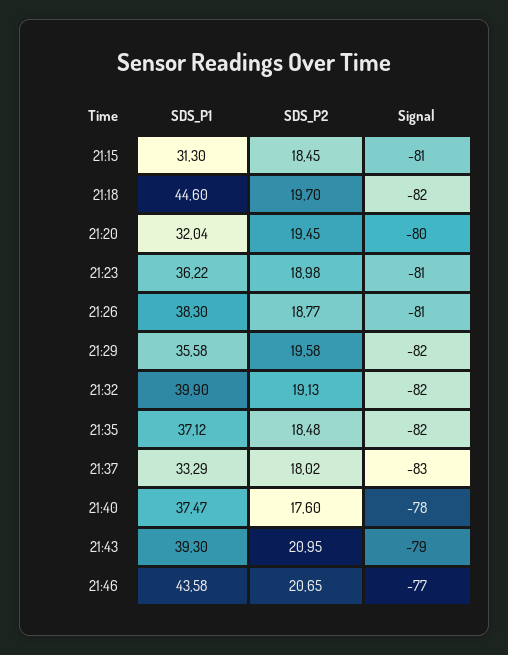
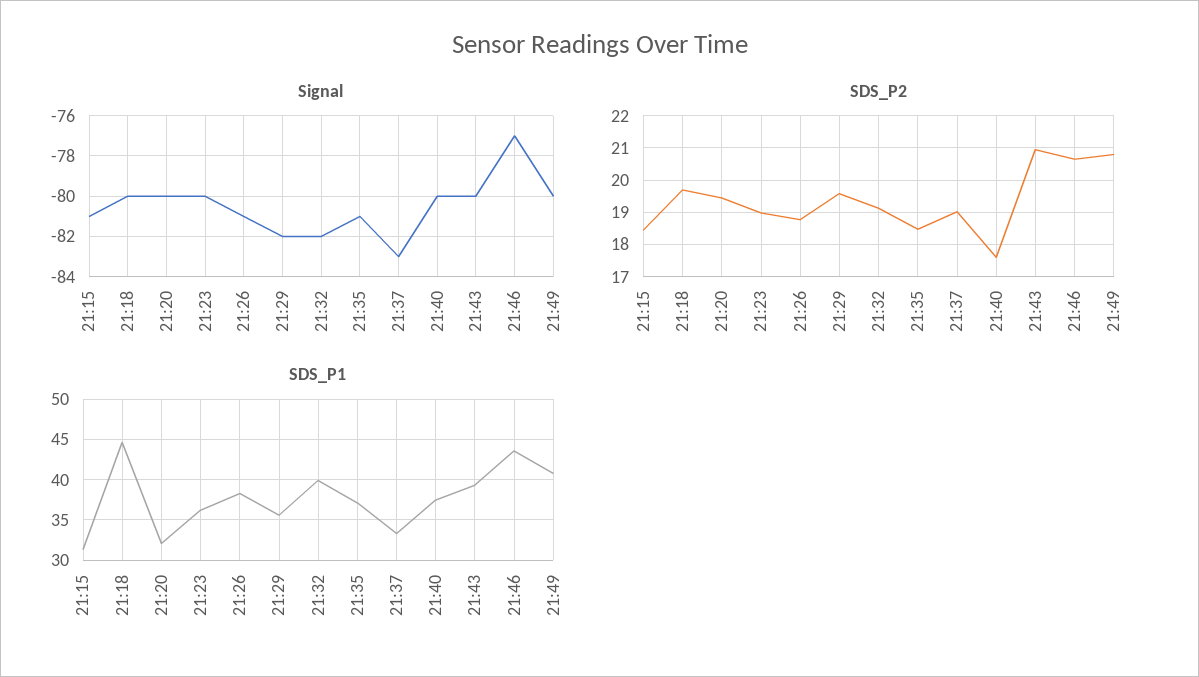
Signal, 21:18: -82 -> -80
Signal, 21:23: -81 -> -80
Signal, 21:35: -82 -> -81
SDS_P2, 21:37: 18.02 -> 19
Signal, 21:40: -78 -> -80
Signal, 21:43: -79 -> -80
Signal, 21:49: none -> -80
SDS_P2, 21:49: none -> 20.8
SDS_P1, 21:49: none -> 41

